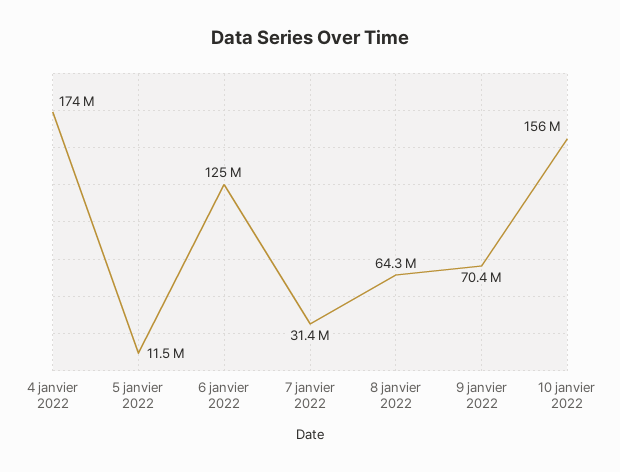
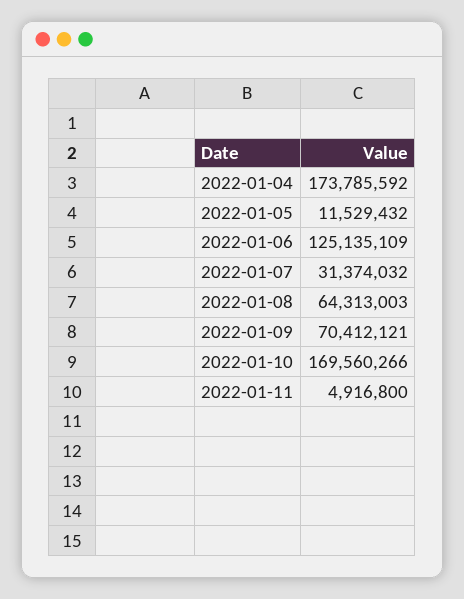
10 janvier 2022: 156000000 -> 169560266
2022-01-11: none -> 4916800

